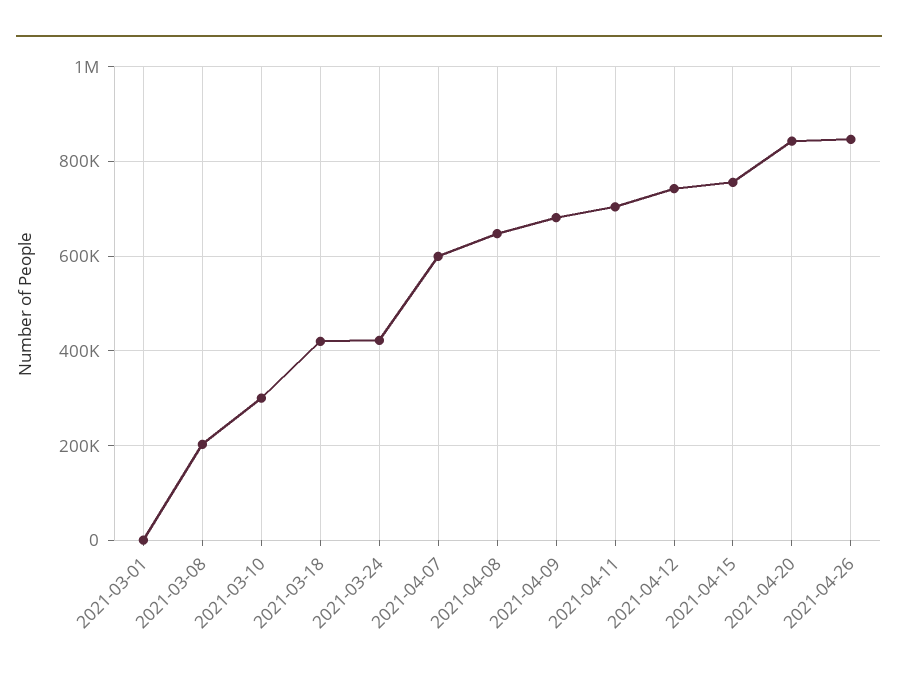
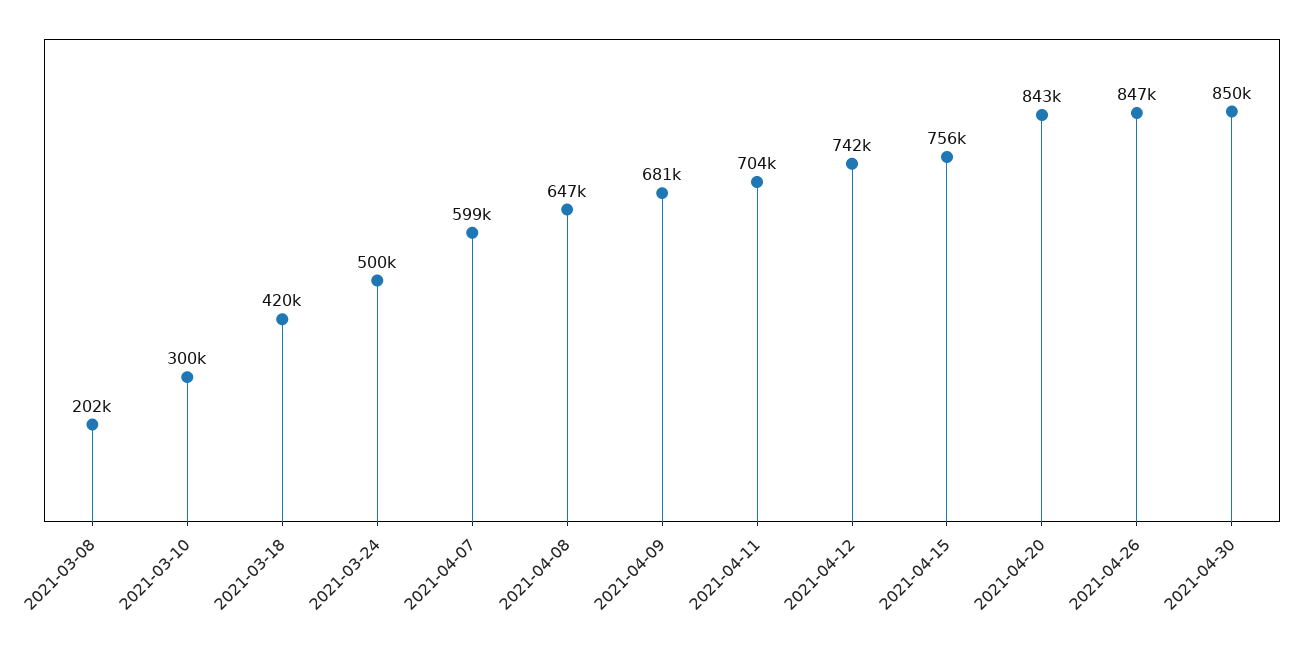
2021-03-01: 0 -> none
2021-03-24: 420000 -> 500000
2021-04-30: none -> 850000

